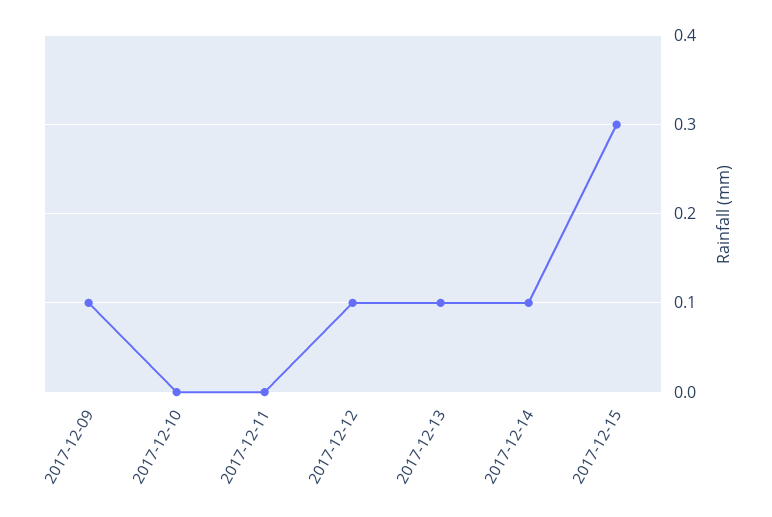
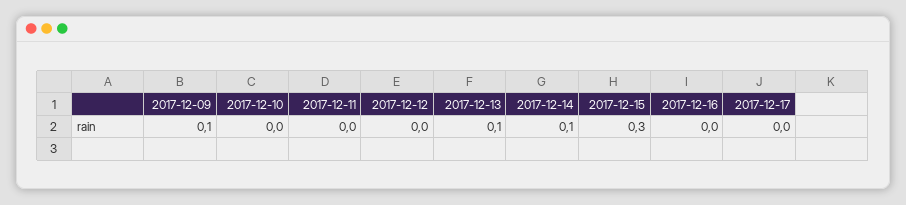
2017-12-12: 0.1 -> 0
2017-12-16: none -> 0
2017-12-17: none -> 0

